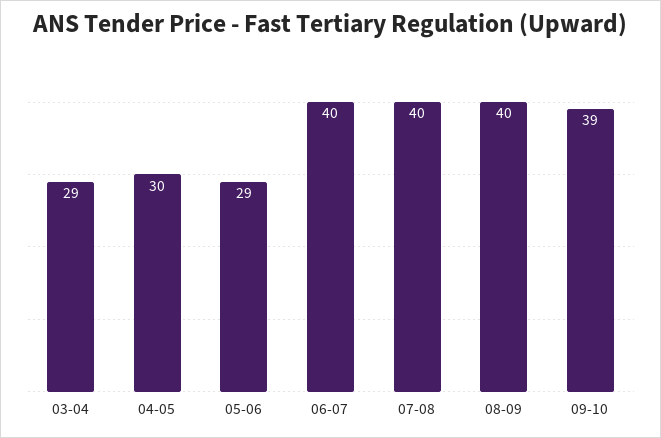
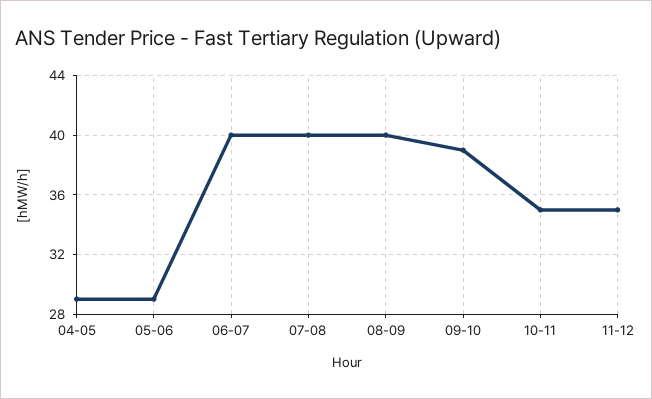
03-04: 29 -> none
04-05: 30 -> 29
10-11: none -> 35
11-12: none -> 35

